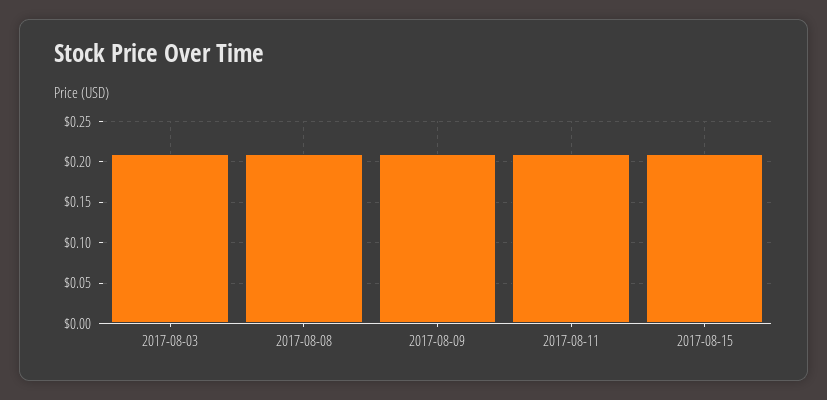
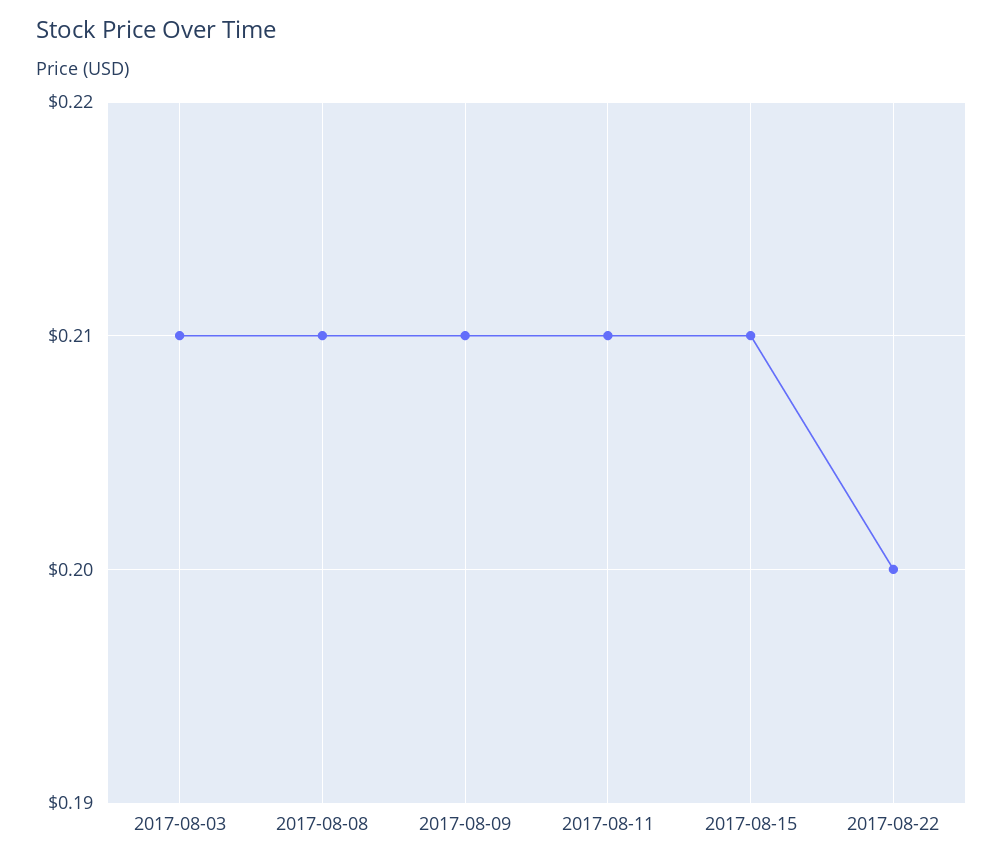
2017-08-22: none -> 0.2

